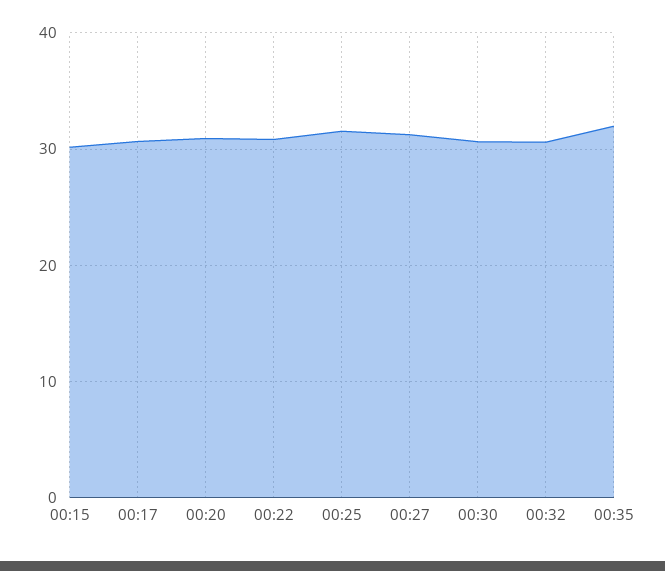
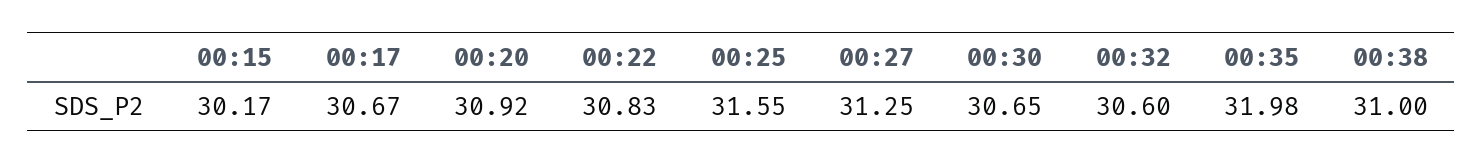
00:38: none -> 31

